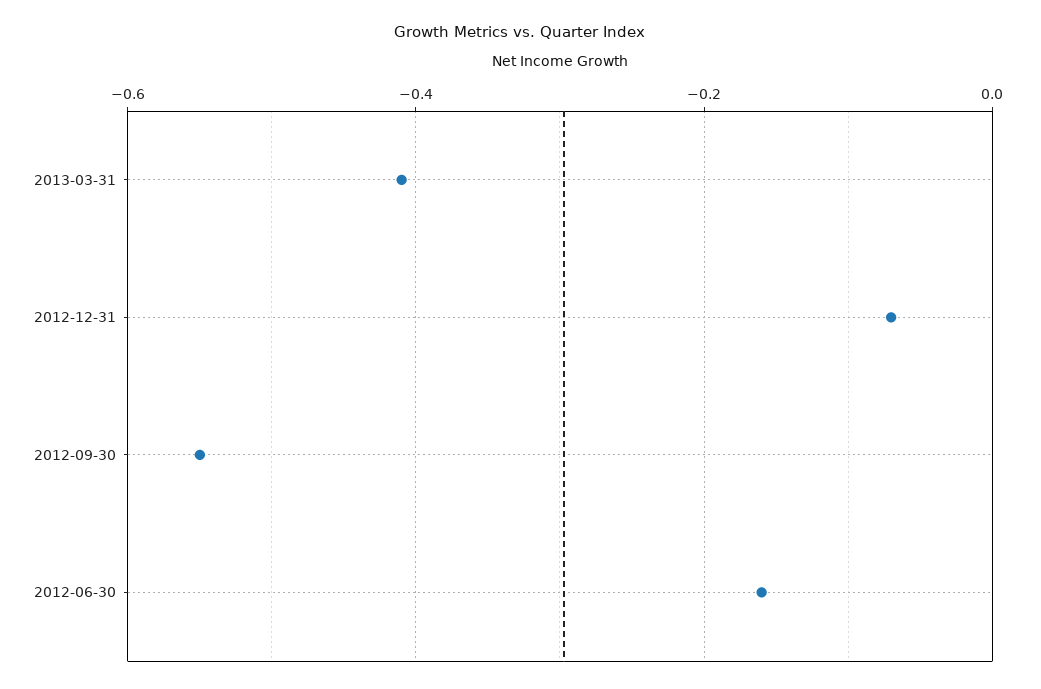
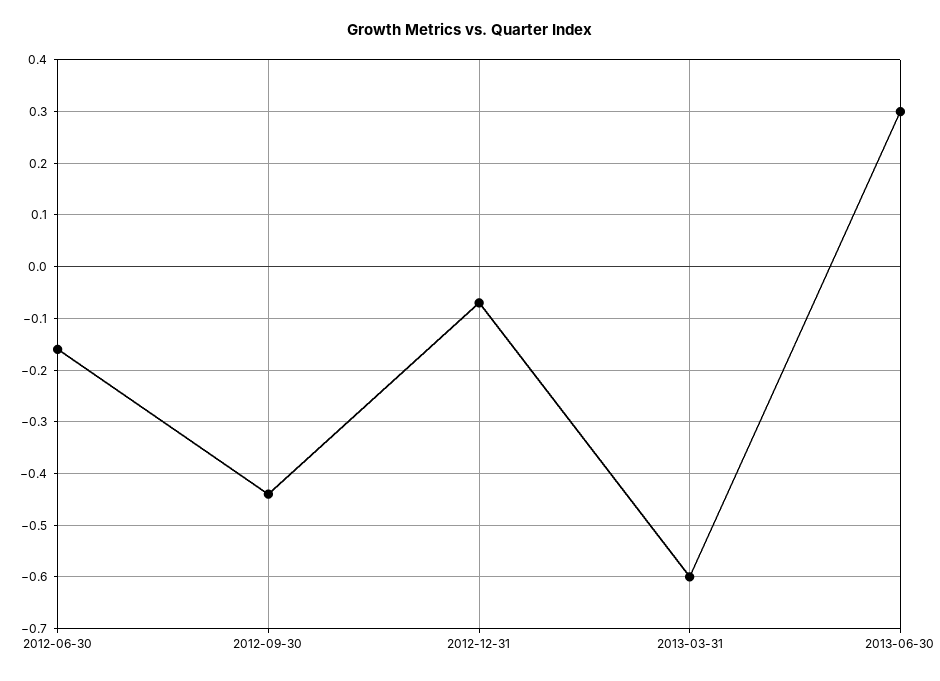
2013-03-31: -0.4 -> -0.6
2012-09-30: -0.55 -> -0.45
2013-06-30: none -> 0.3

